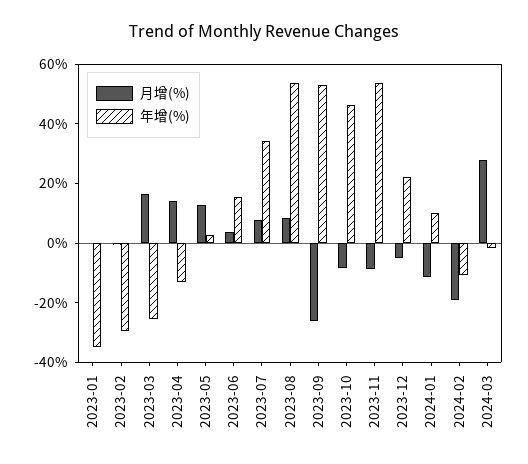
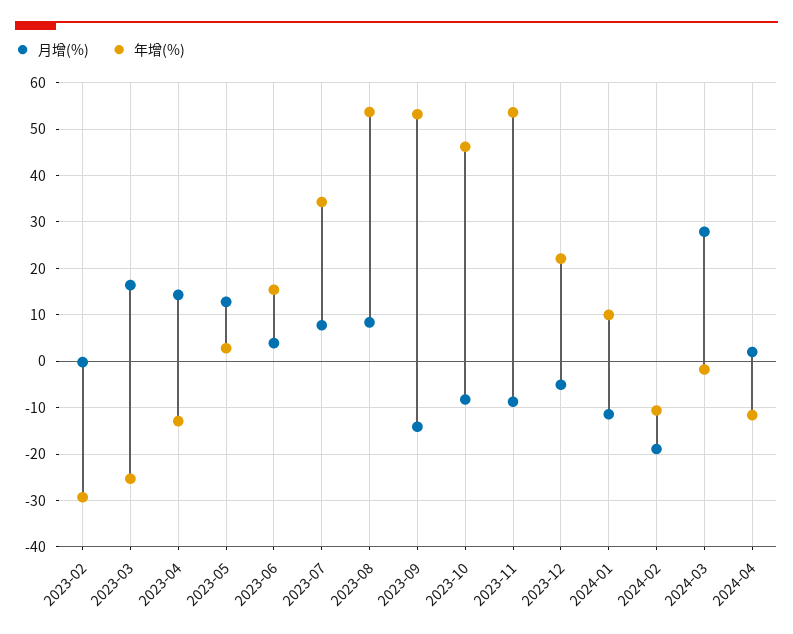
月增(%), 2023-01: 0 -> none
年增(%), 2023-01: -35 -> none
月增(%), 2023-09: -25 -> -14
月增(%), 2024-04: none -> 2
年增(%), 2024-04: none -> -12

